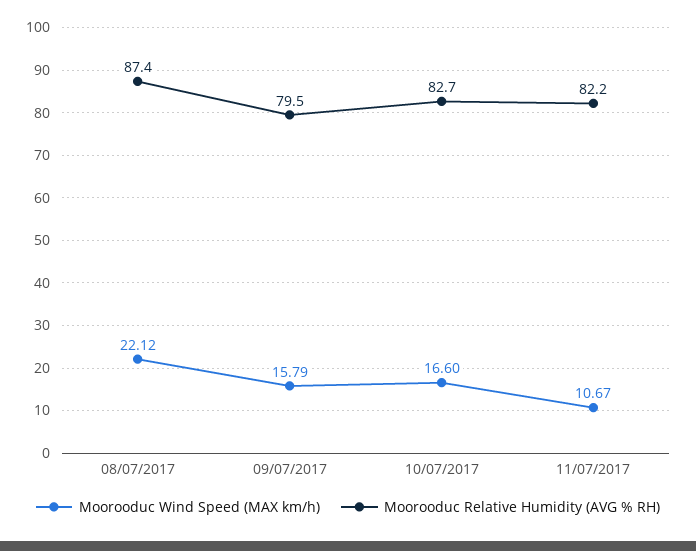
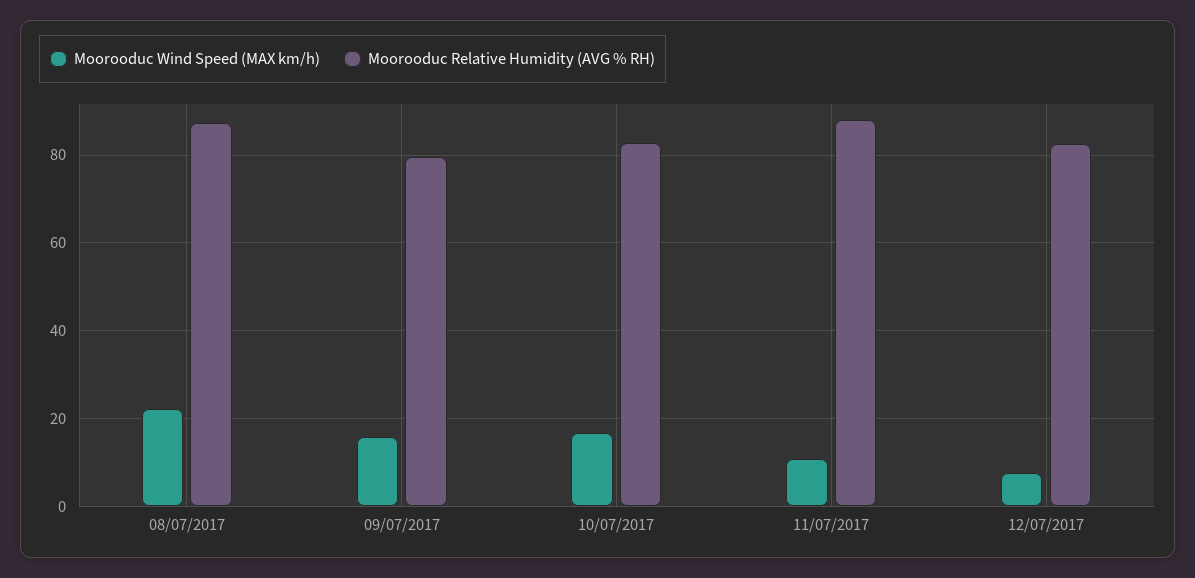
Moorooduc Relative Humidity (AVG % RH), 11/07/2017: 82.2 -> 88
Moorooduc Wind Speed (MAX km/h), 12/07/2017: none -> 8
Moorooduc Relative Humidity (AVG % RH), 12/07/2017: none -> 82

